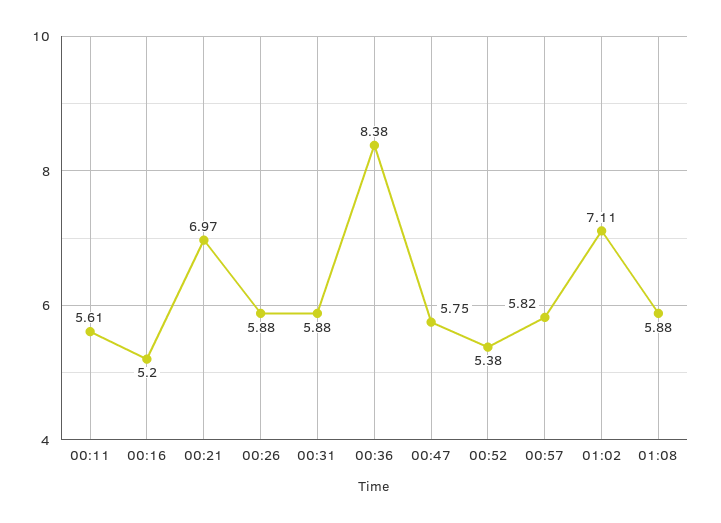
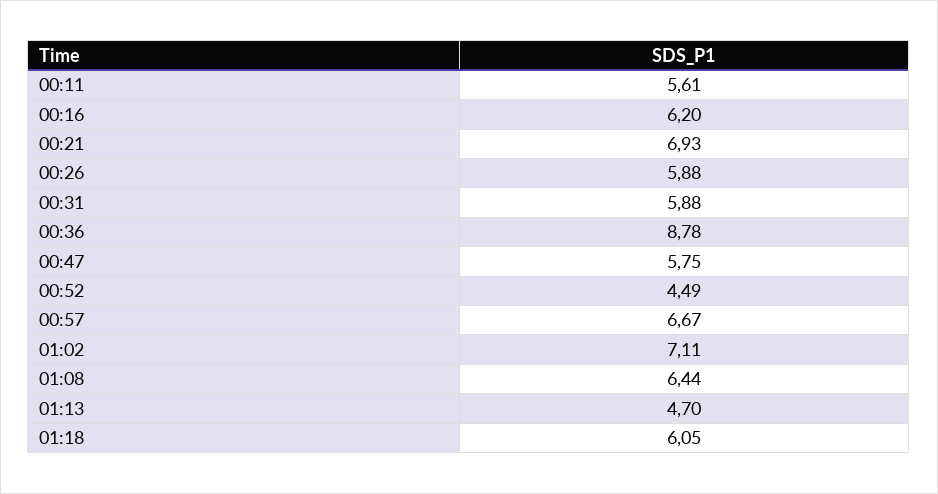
00:16: 5.2 -> 6.2
00:21: 6.97 -> 6.93
00:36: 8.38 -> 8.78
00:52: 5.38 -> 4.49
00:57: 5.82 -> 6.67
01:08: 5.88 -> 6.44
01:13: none -> 4.7
01:18: none -> 6.05

